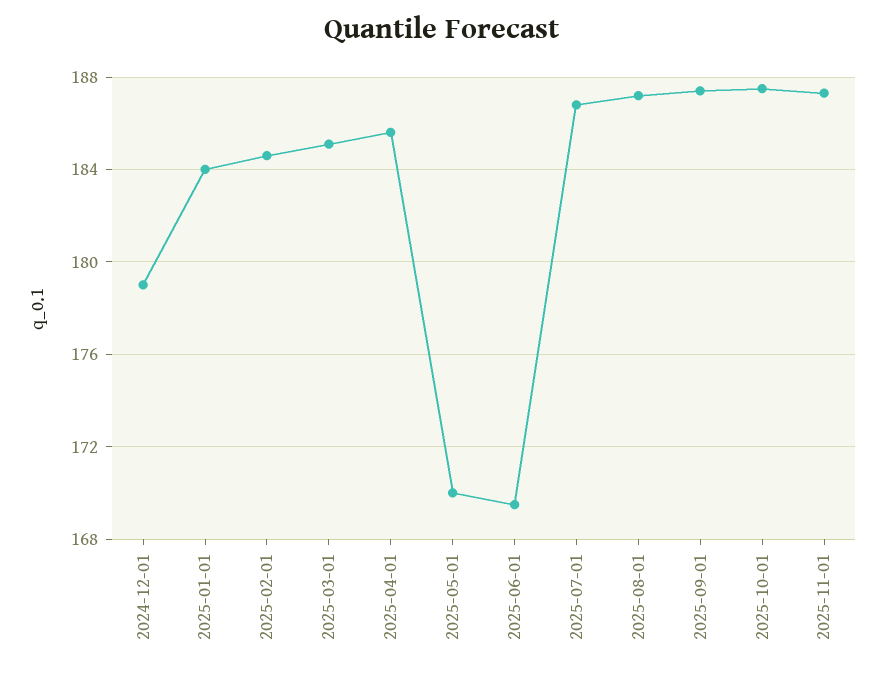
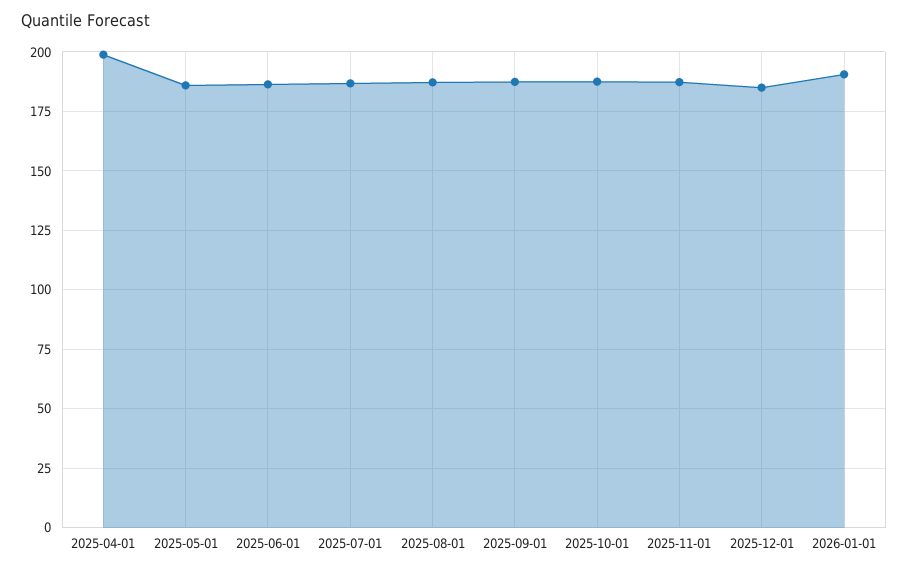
2024-12-01: 179 -> none
2025-01-01: 184 -> none
2025-02-01: 184.5 -> none
2025-03-01: 185 -> none
2025-04-01: 185.5 -> 200
2025-05-01: 170 -> 185
2025-06-01: 169.5 -> 185
2025-12-01: none -> 185
2026-01-01: none -> 190

